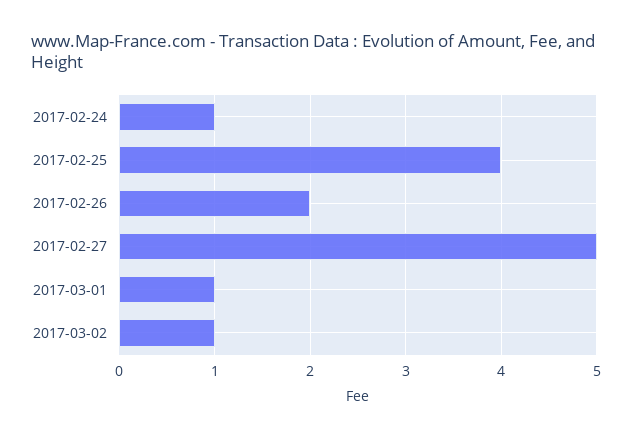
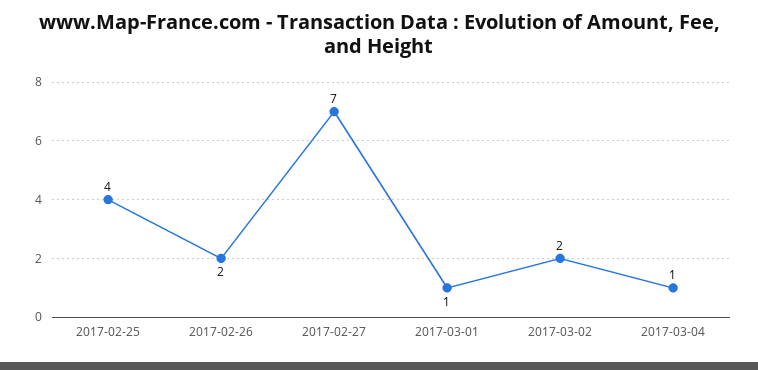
2017-02-24: 1 -> none
2017-02-27: 5 -> 7
2017-03-02: 1 -> 2
2017-03-04: none -> 1

